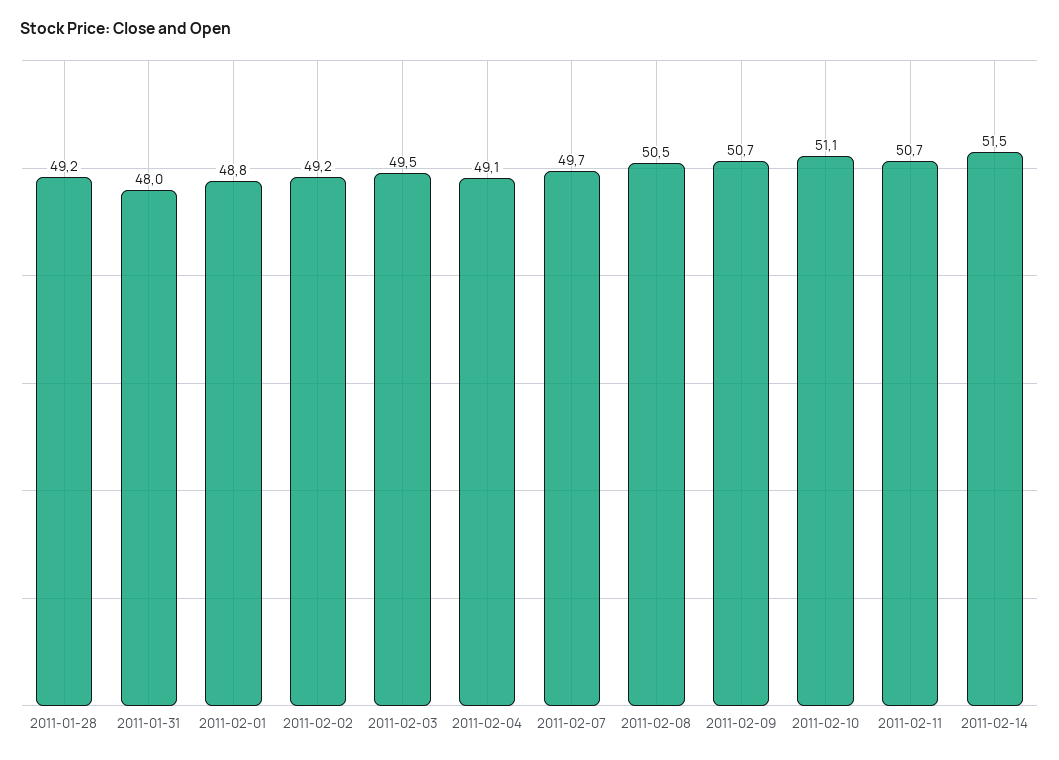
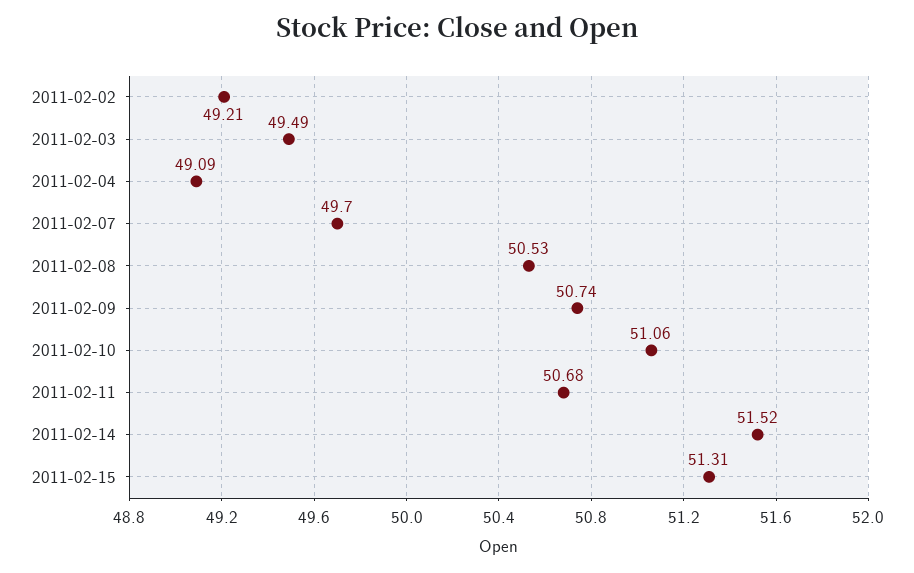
2011-01-28: 49.2 -> none
2011-01-31: 48 -> none
2011-02-01: 48.8 -> none
2011-02-15: none -> 51.31

